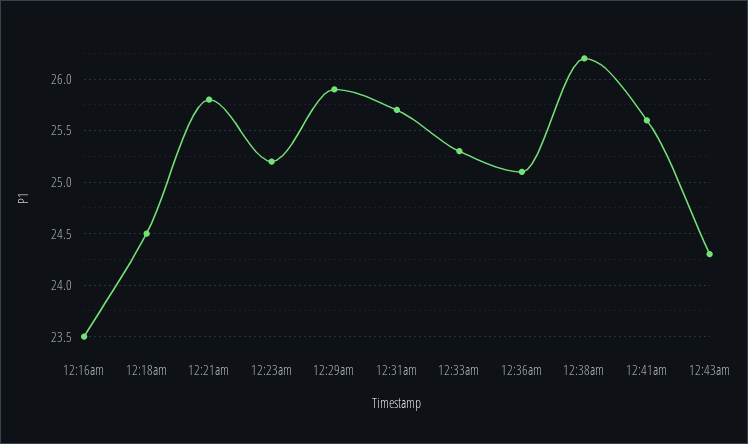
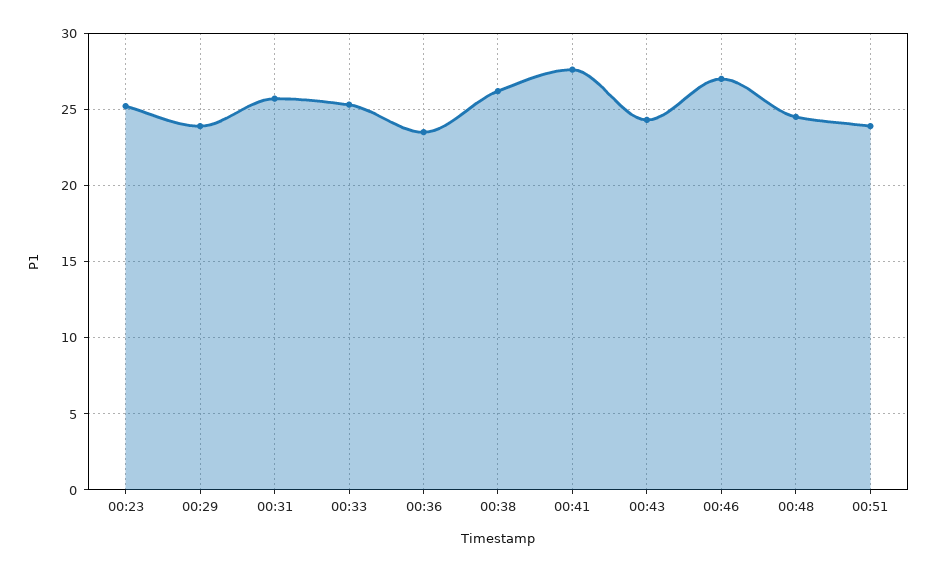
12:16am: 23.5 -> none
12:18am: 24.5 -> none
12:21am: 25.8 -> none
12:29am: 25.9 -> 24
12:36am: 25.1 -> 23.5
12:41am: 25.6 -> 27.5
00:46: none -> 27
00:48: none -> 24.5
00:51: none -> 24

